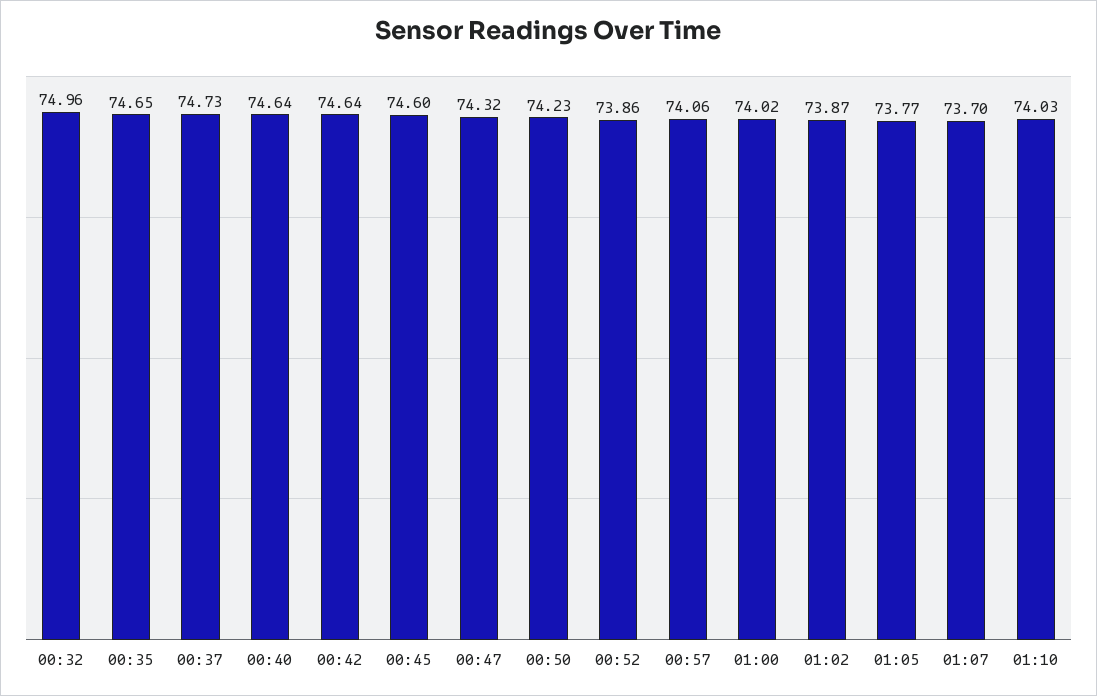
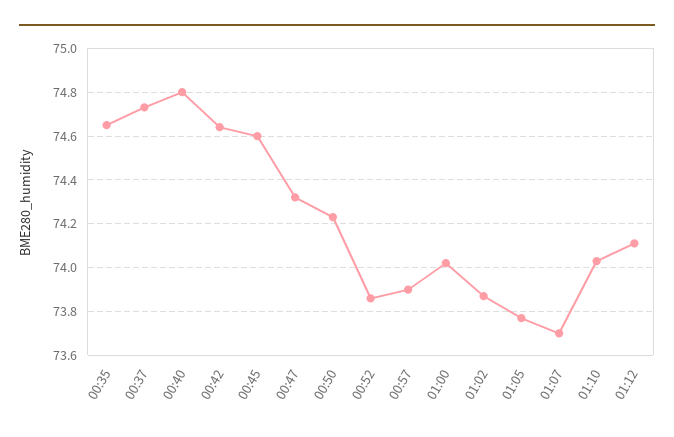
00:32: 74.96 -> none
00:40: 74.64 -> 74.8
00:57: 74.06 -> 73.9
01:12: none -> 74.1

